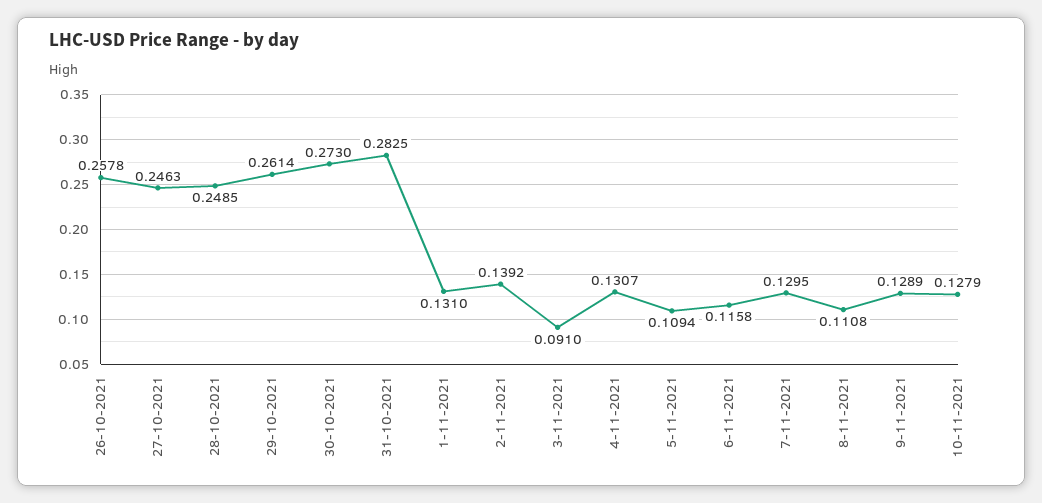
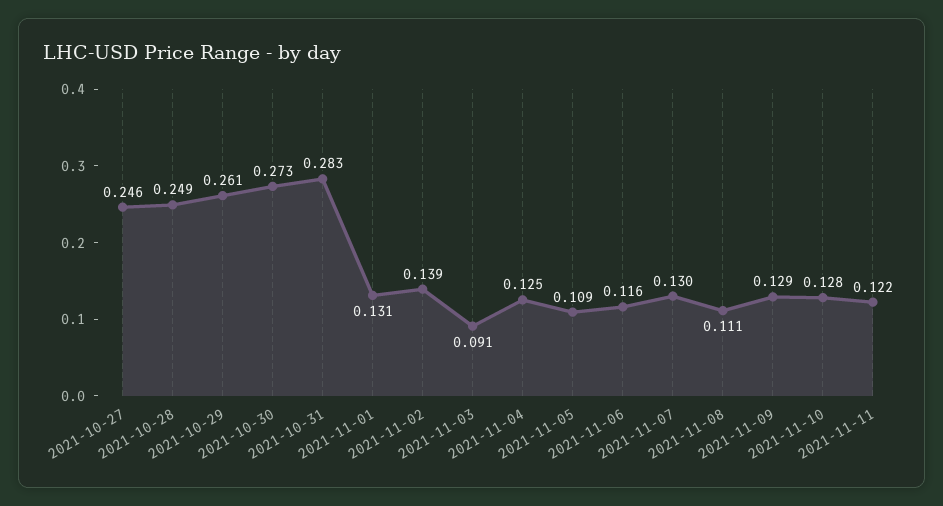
26-10-2021: 0.2578 -> none
4-11-2021: 0.1307 -> 0.125
2021-11-11: none -> 0.122

